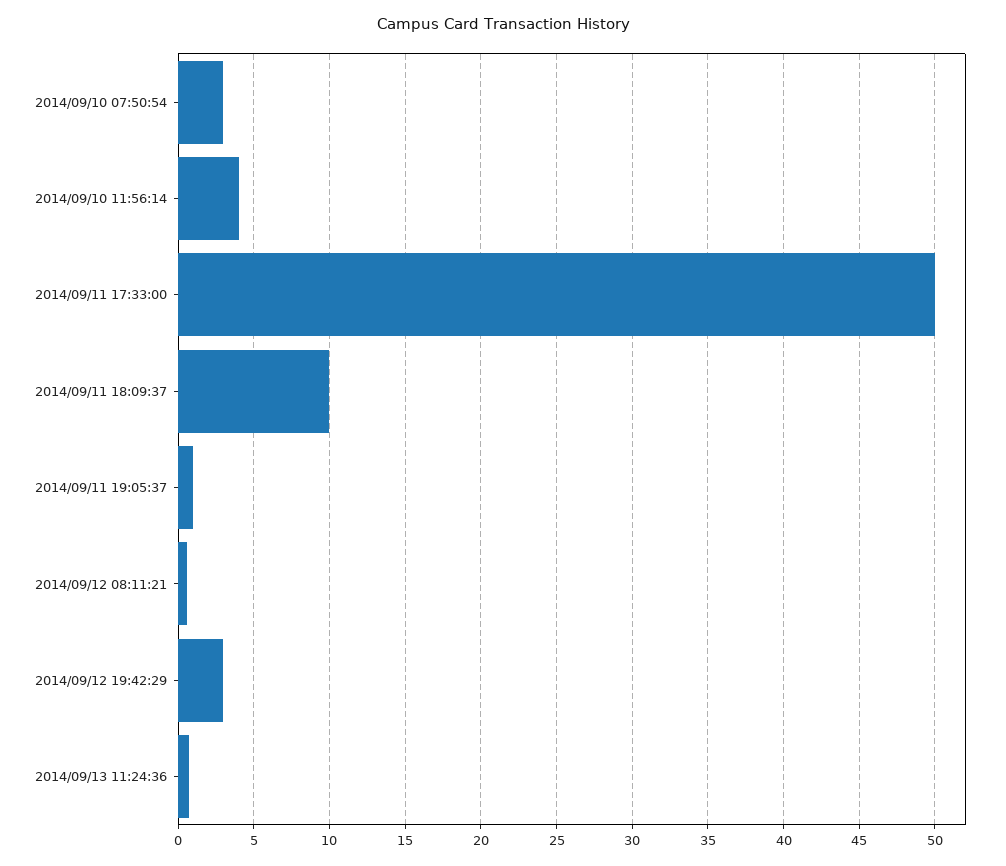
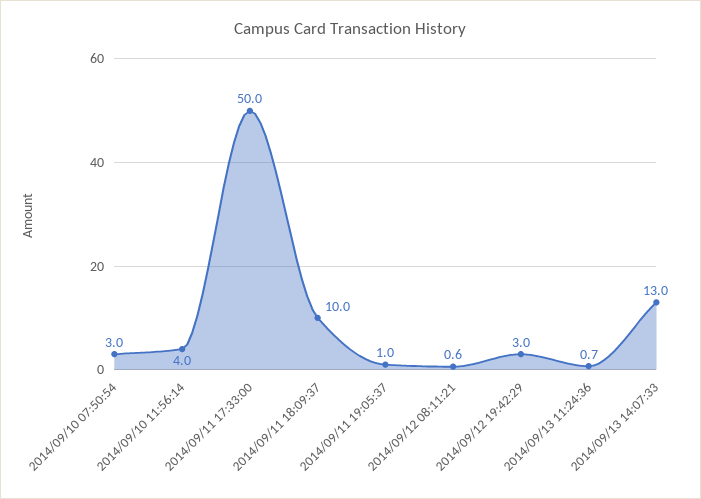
2014/09/13 14:07:33: none -> 13

